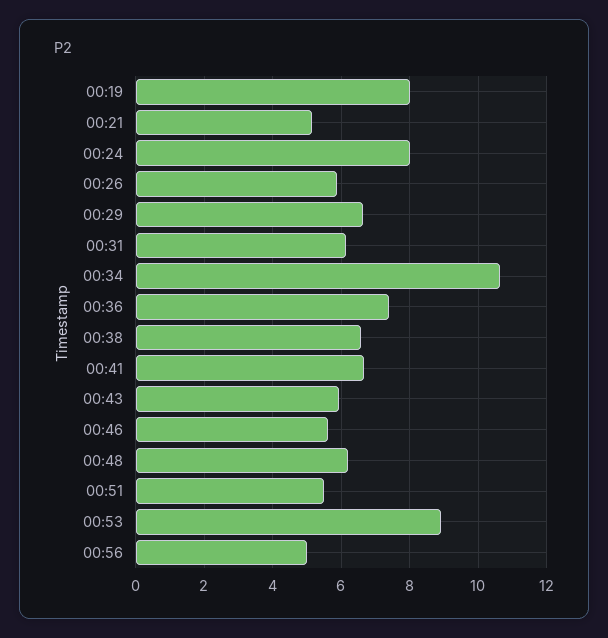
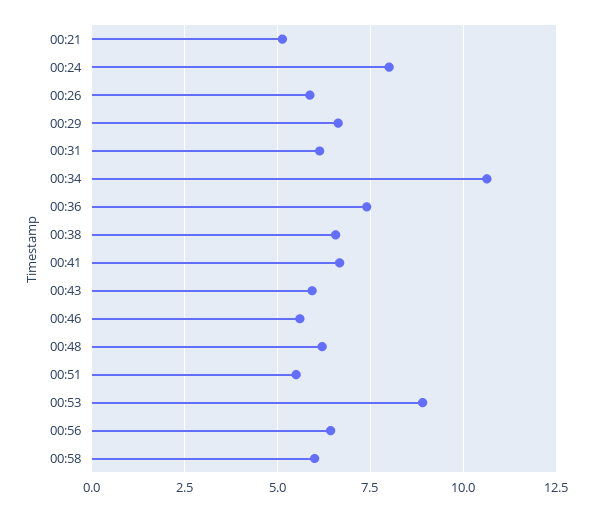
00:19: 8 -> none
00:56: 5 -> 6.5
00:58: none -> 6

